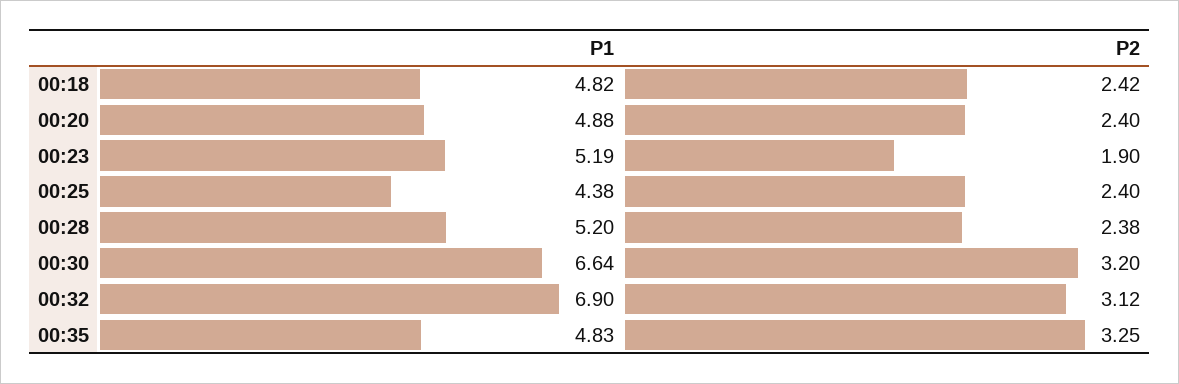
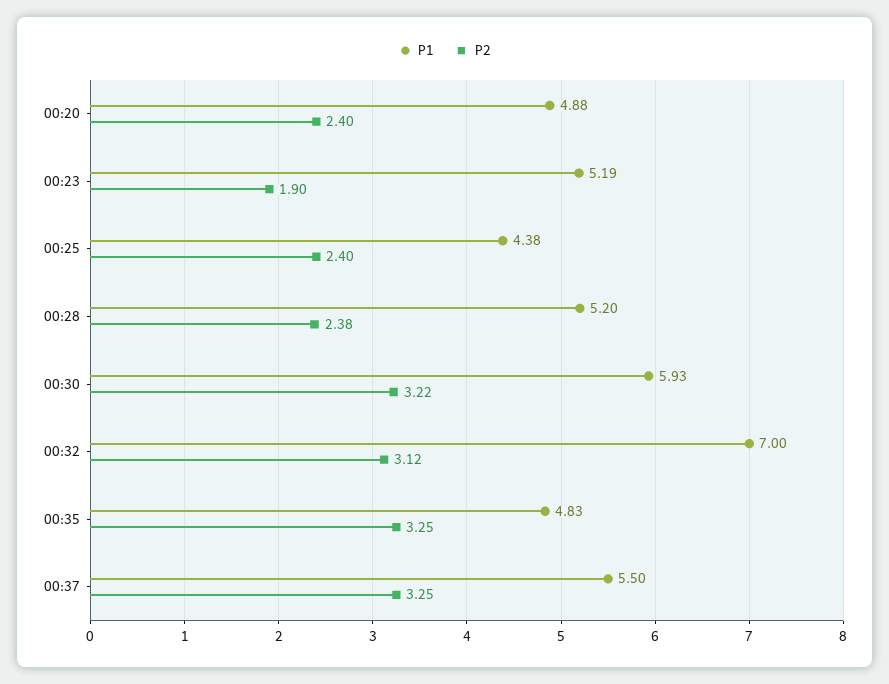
P1, 00:18: 4.82 -> none
P2, 00:18: 2.42 -> none
P1, 00:30: 6.64 -> 5.93
P2, 00:30: 3.2 -> 3.22
P1, 00:32: 6.9 -> 7
P1, 00:37: none -> 5.5
P2, 00:37: none -> 3.25

